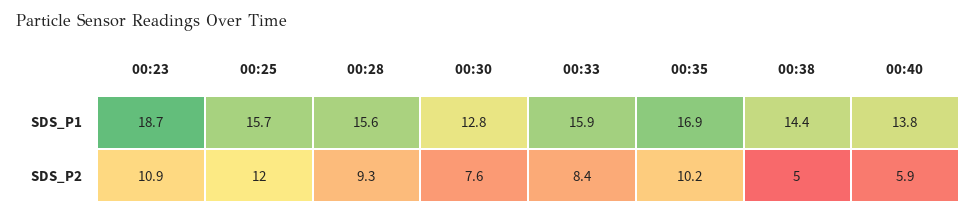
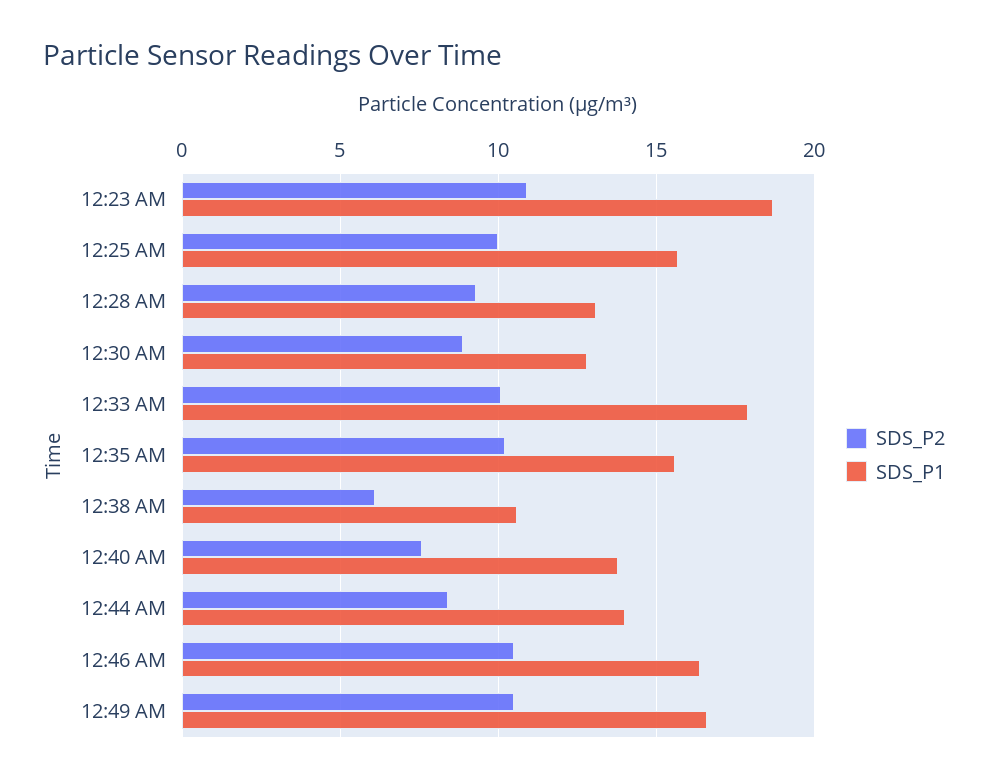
SDS_P1, 00:28: 15.6 -> 13
SDS_P1, 00:33: 15.9 -> 18
SDS_P1, 00:35: 16.9 -> 15.5
SDS_P1, 00:38: 14.4 -> 10.5
SDS_P2, 00:25: 12 -> 10
SDS_P2, 00:30: 7.6 -> 9
SDS_P2, 00:33: 8.4 -> 10
SDS_P2, 00:38: 5 -> 6
SDS_P2, 00:40: 5.9 -> 7.5
SDS_P2, 12:44 AM: none -> 8.5
SDS_P1, 12:44 AM: none -> 14
SDS_P2, 12:46 AM: none -> 10.5
SDS_P1, 12:46 AM: none -> 16.5
SDS_P2, 12:49 AM: none -> 10.5
SDS_P1, 12:49 AM: none -> 16.5

